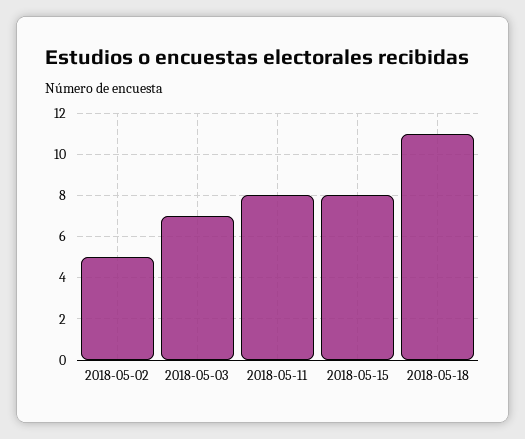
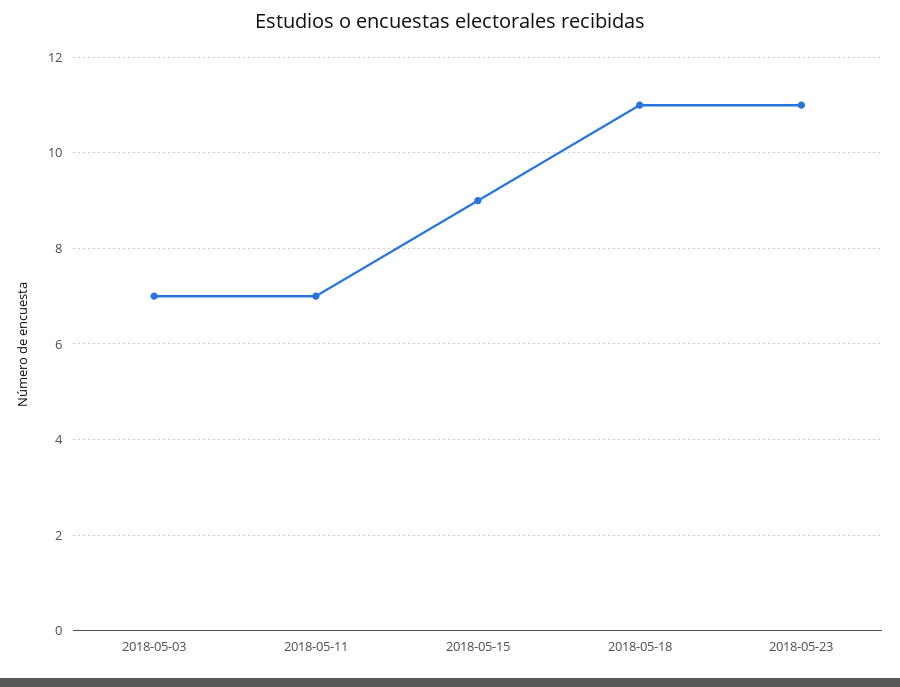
2018-05-02: 5 -> none
2018-05-11: 8 -> 7
2018-05-15: 8 -> 9
2018-05-23: none -> 11

